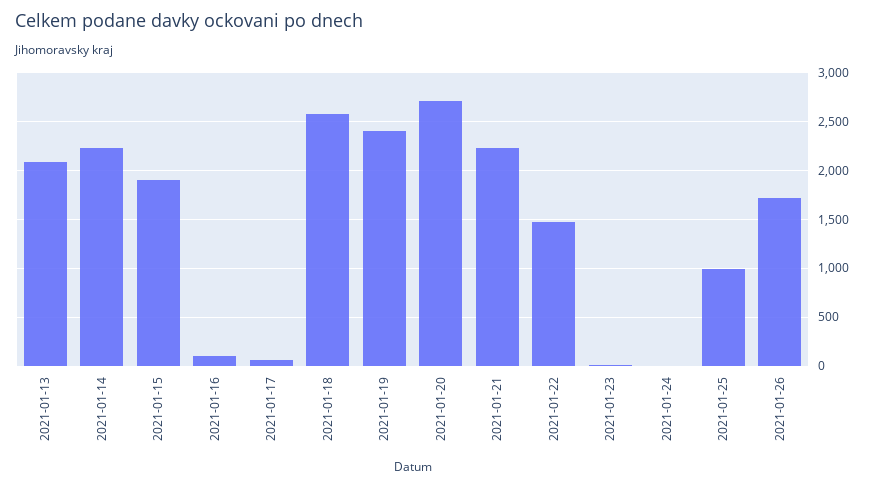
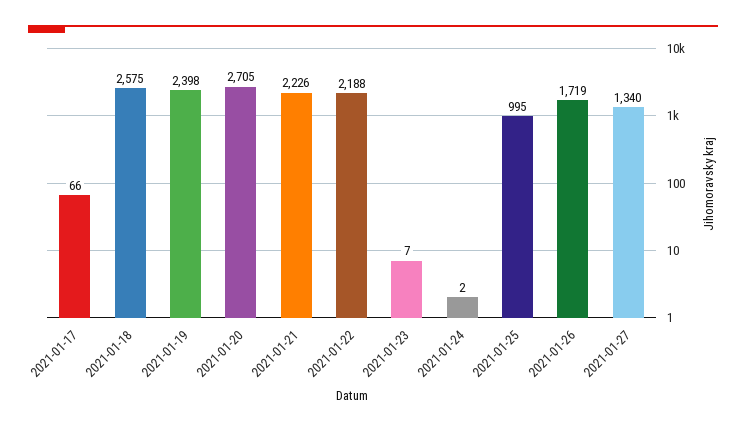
2021-01-13: 2100 -> none
2021-01-14: 2200 -> none
2021-01-15: 1900 -> none
2021-01-16: 100 -> none
2021-01-22: 1500 -> 2188
2021-01-27: none -> 1340

